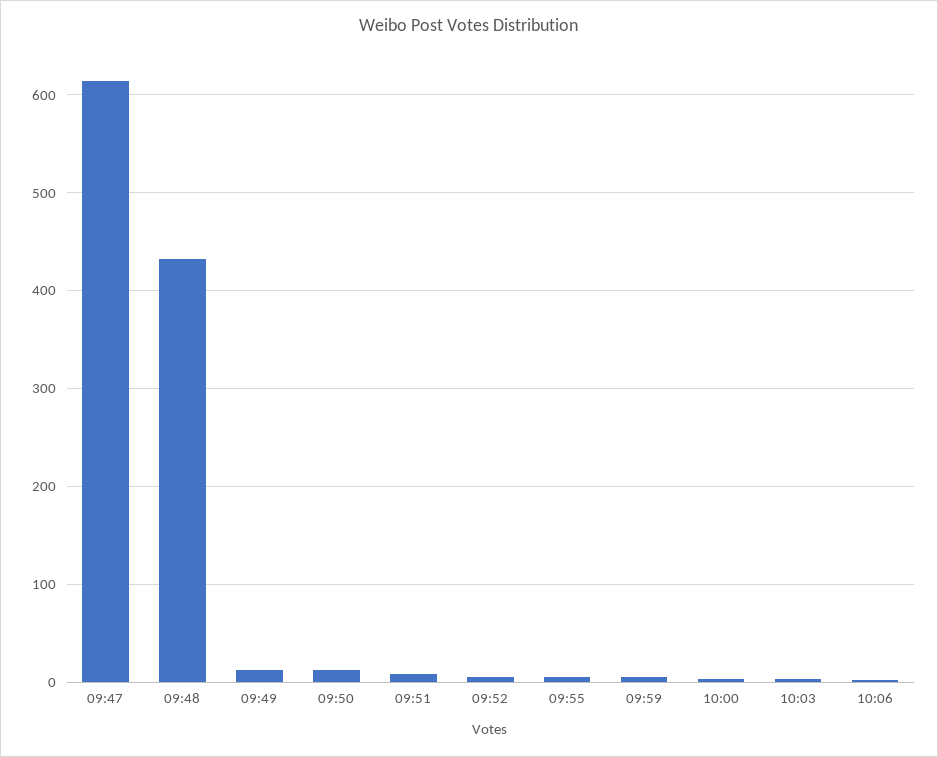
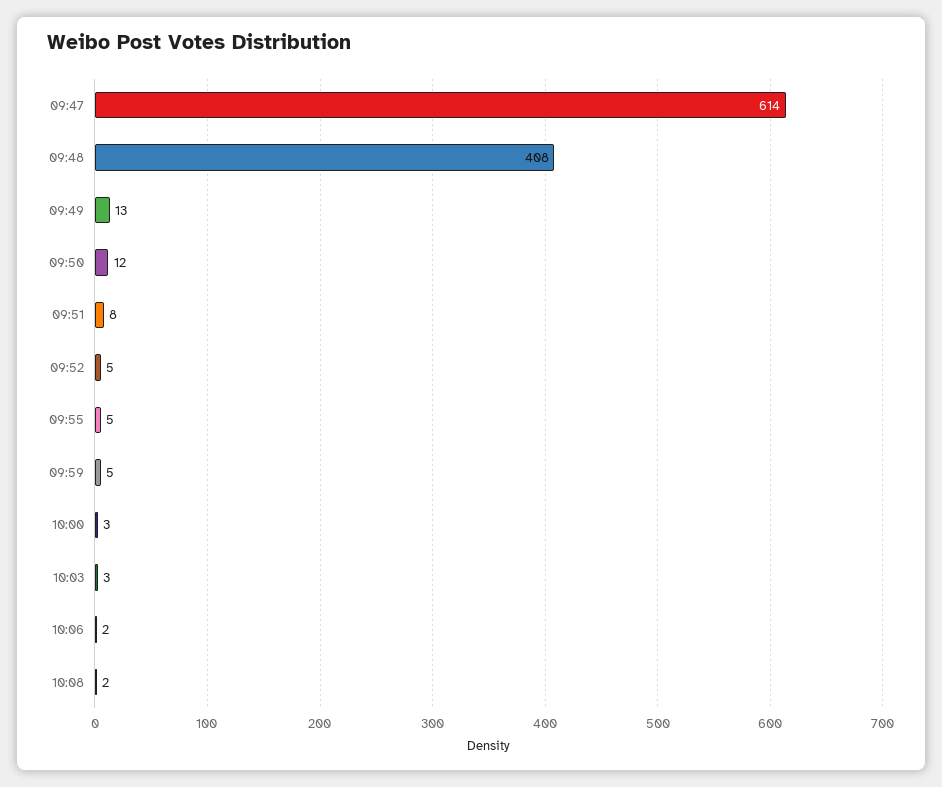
09:48: 430 -> 408
10:08: none -> 2

